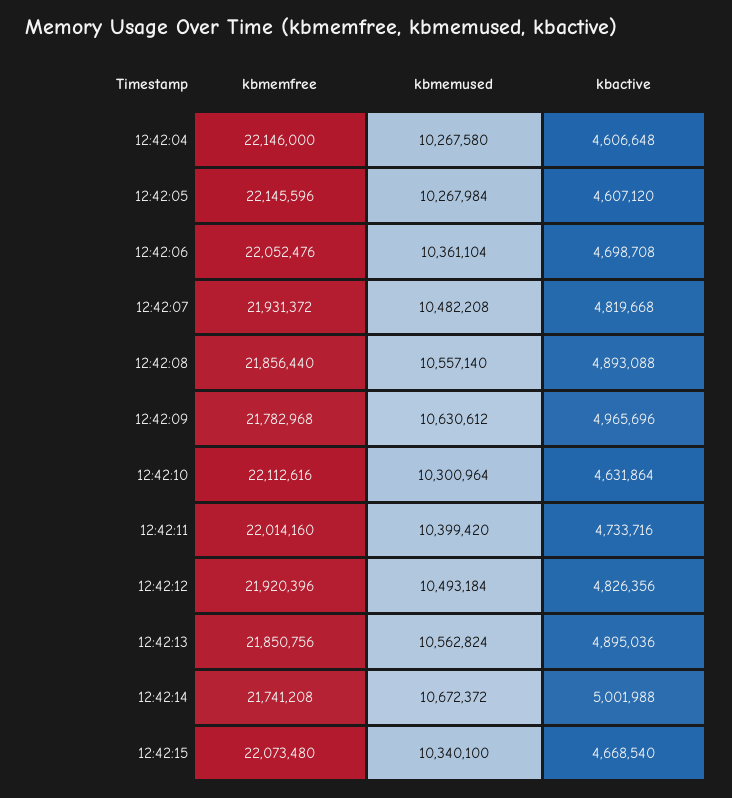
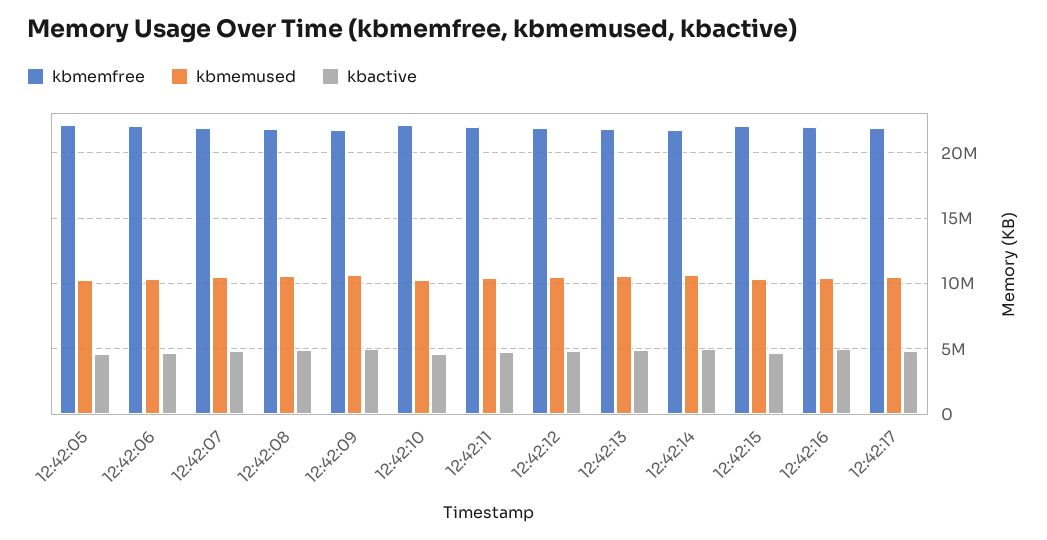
kbmemfree, 12:42:04: 22146000 -> none
kbmemused, 12:42:04: 10267580 -> none
kbactive, 12:42:04: 4606648 -> none
kbmemfree, 12:42:16: none -> 22000000
kbmemused, 12:42:16: none -> 10500000
kbactive, 12:42:16: none -> 5000000
kbmemfree, 12:42:17: none -> 22000000
kbmemused, 12:42:17: none -> 10500000
kbactive, 12:42:17: none -> 5000000

